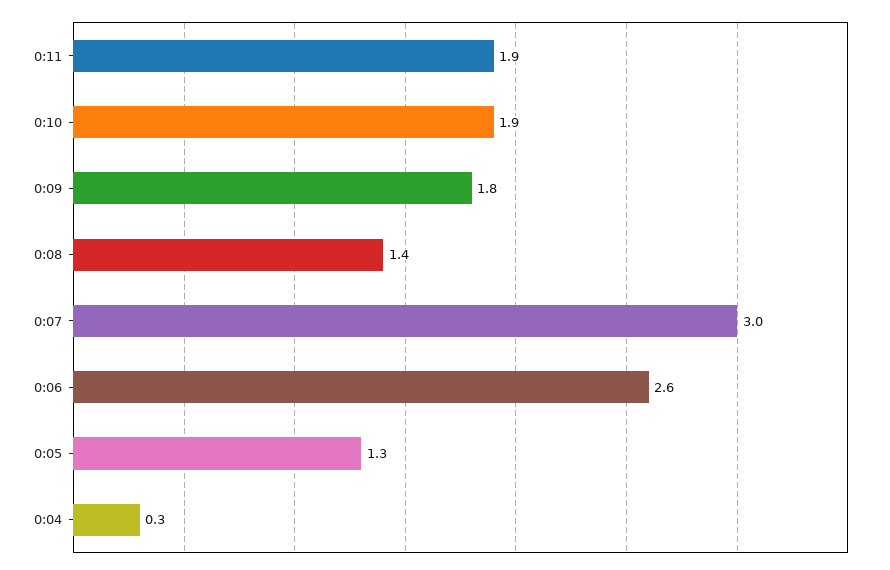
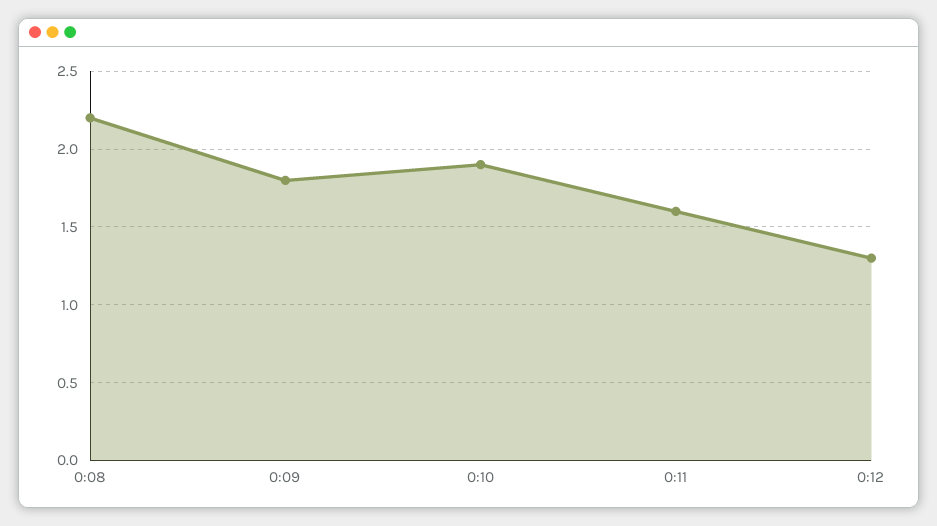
0:11: 1.9 -> 1.6
0:08: 1.4 -> 2.2
0:07: 3 -> none
0:06: 2.6 -> none
0:05: 1.3 -> none
0:04: 0.3 -> none
0:12: none -> 1.3

